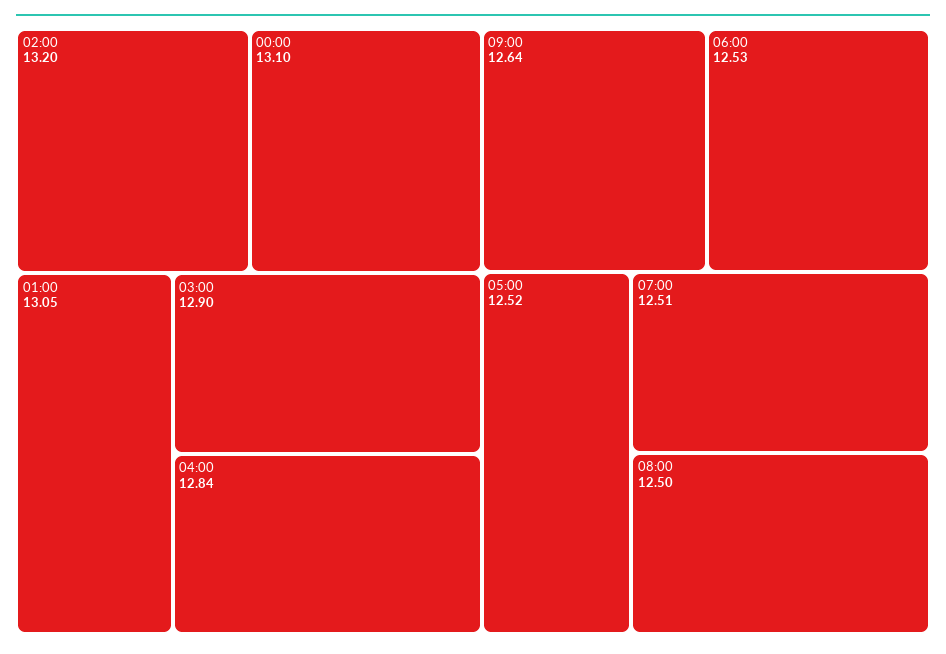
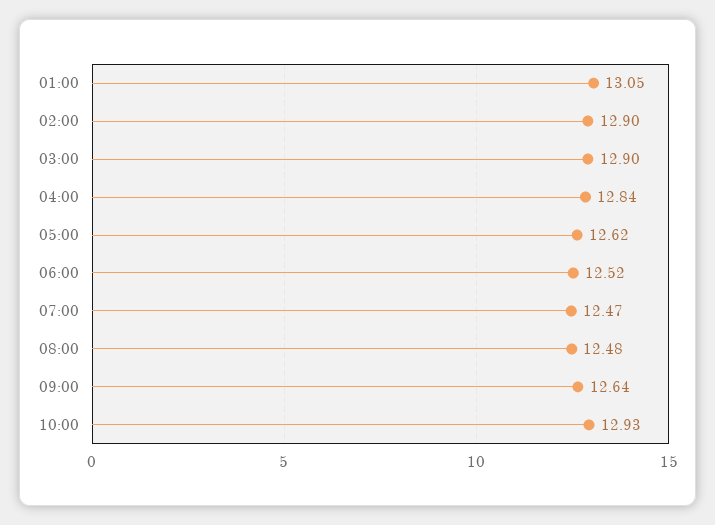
02:00: 13.2 -> 12.9
00:00: 13.1 -> none
06:00: 12.53 -> 12.52
05:00: 12.52 -> 12.62
07:00: 12.51 -> 12.47
08:00: 12.5 -> 12.48
10:00: none -> 12.93

